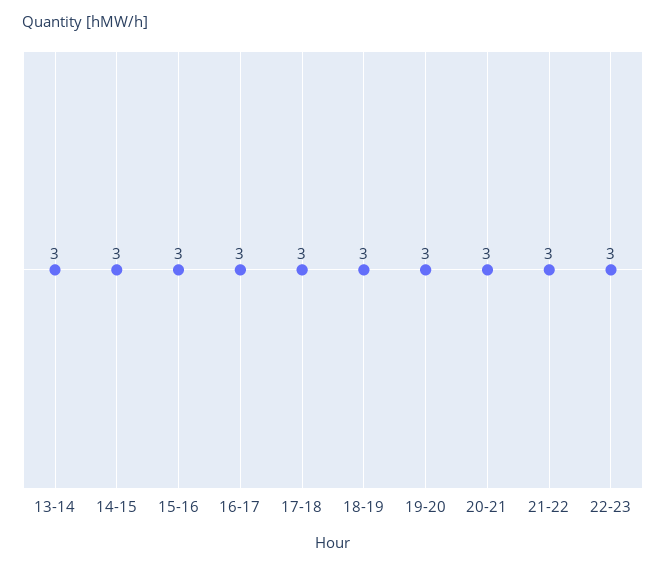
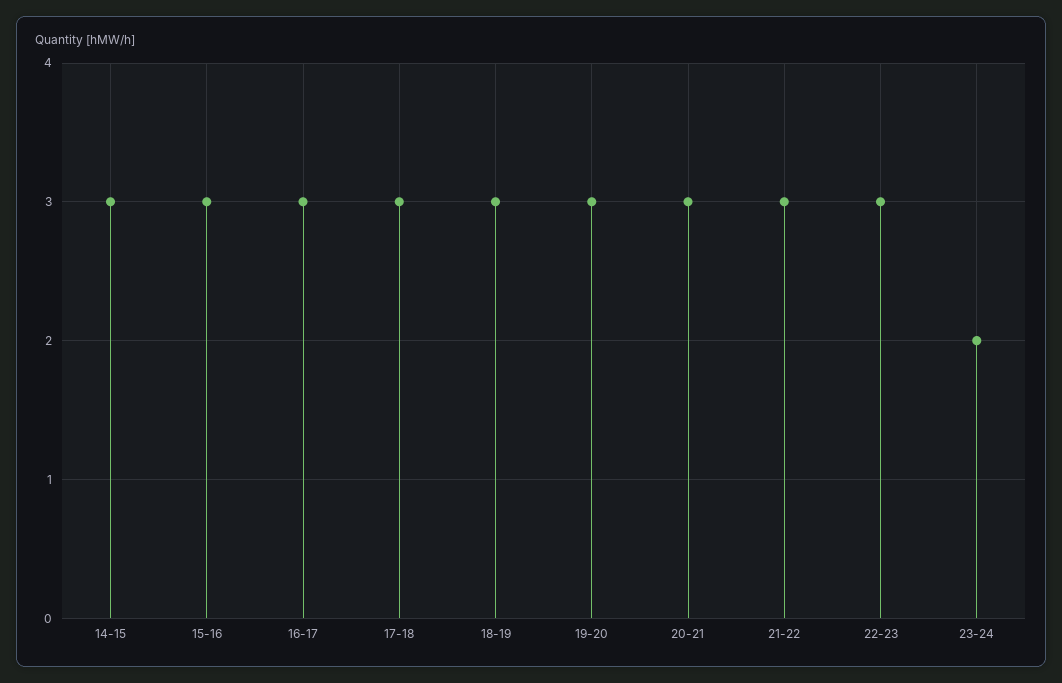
13-14: 3 -> none
23-24: none -> 2

